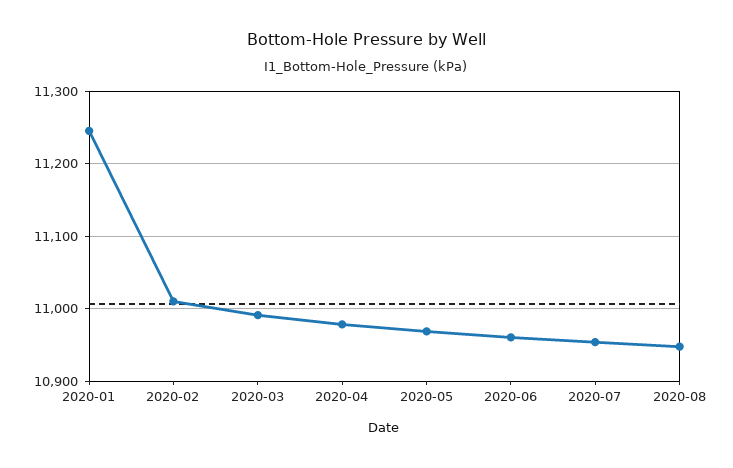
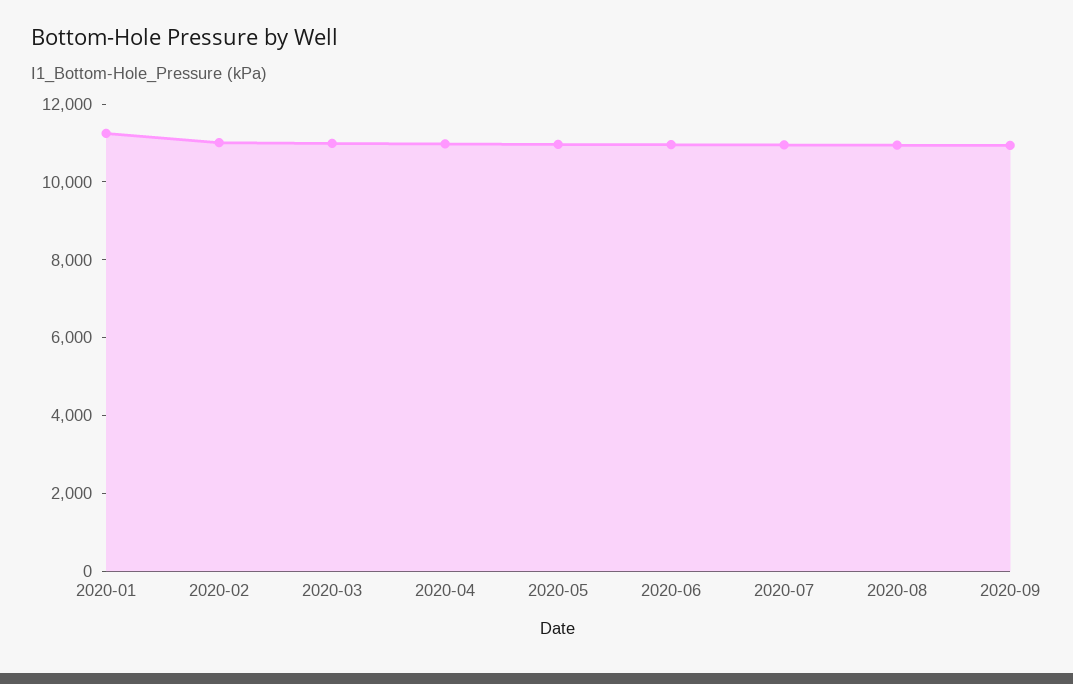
2020-09: none -> 11000

